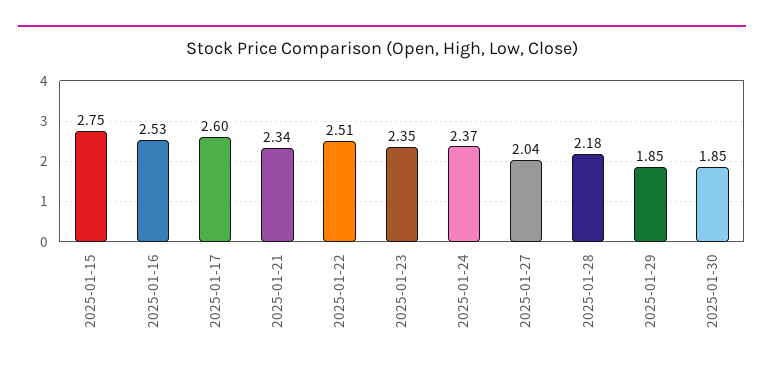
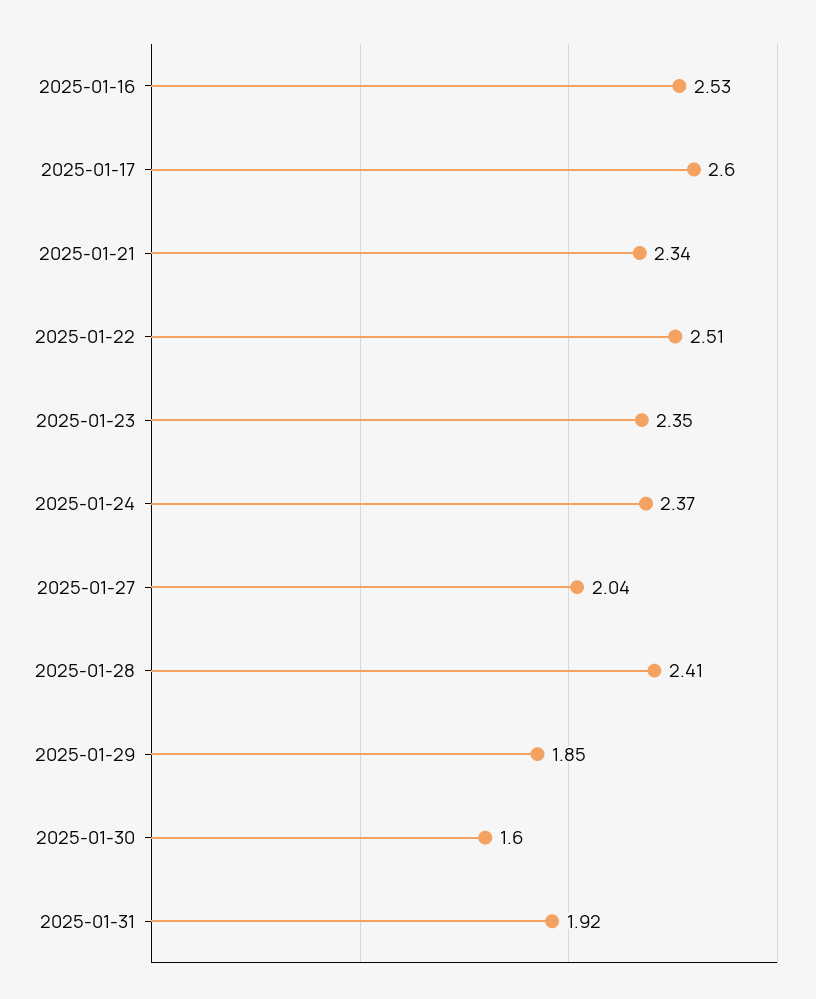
2025-01-15: 2.75 -> none
2025-01-28: 2.18 -> 2.41
2025-01-30: 1.85 -> 1.6
2025-01-31: none -> 1.92

